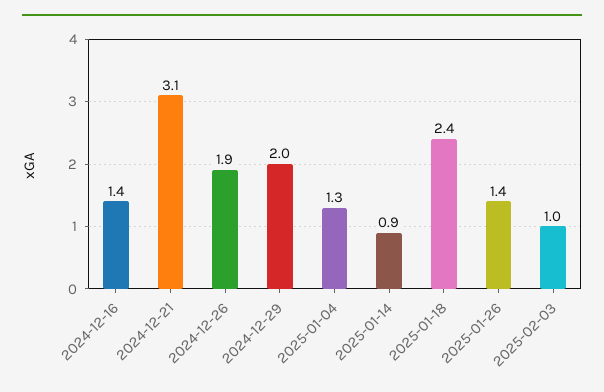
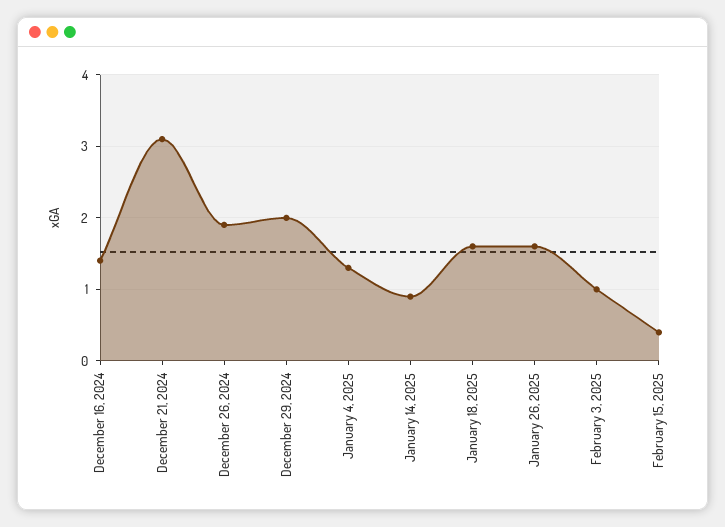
2025-01-18: 2.4 -> 1.6
2025-01-26: 1.4 -> 1.6
February 15, 2025: none -> 0.4

